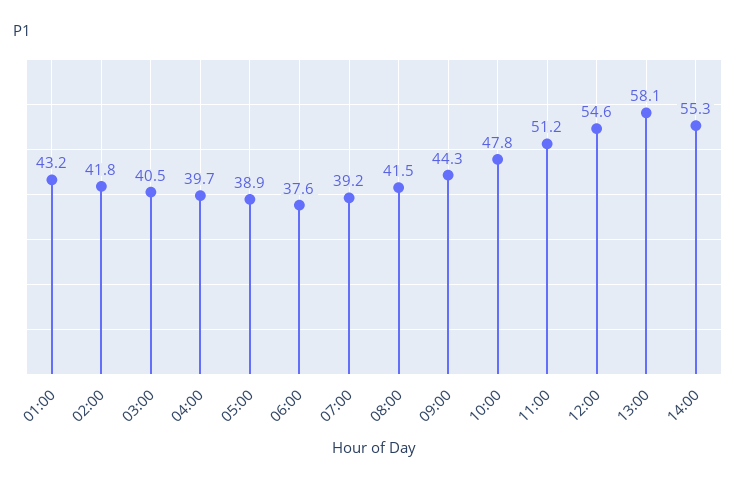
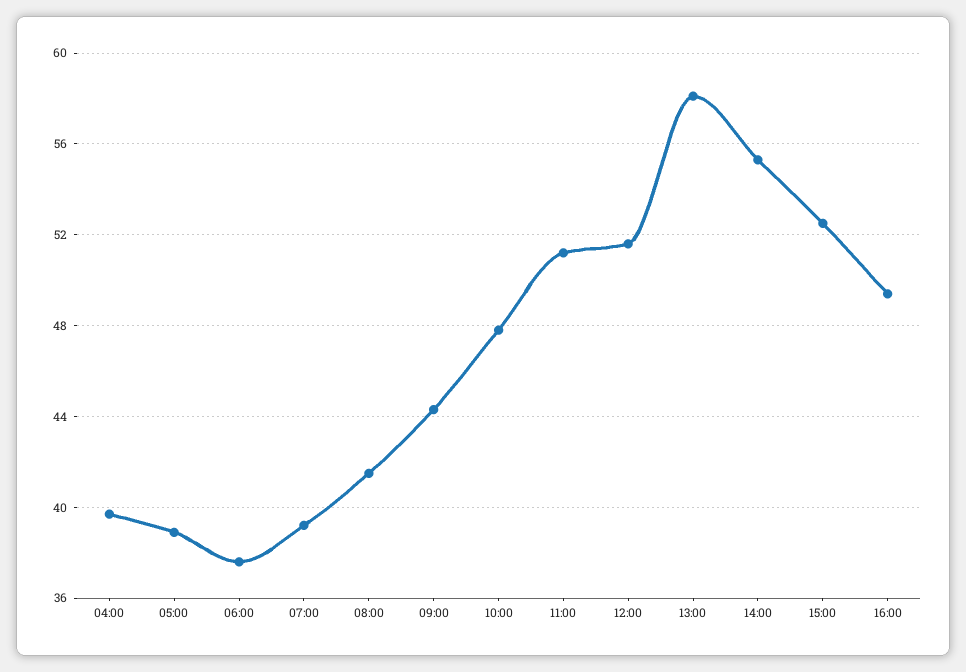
01:00: 43.2 -> none
02:00: 41.8 -> none
03:00: 40.5 -> none
12:00: 54.6 -> 51.5
15:00: none -> 52.5
16:00: none -> 49.5

